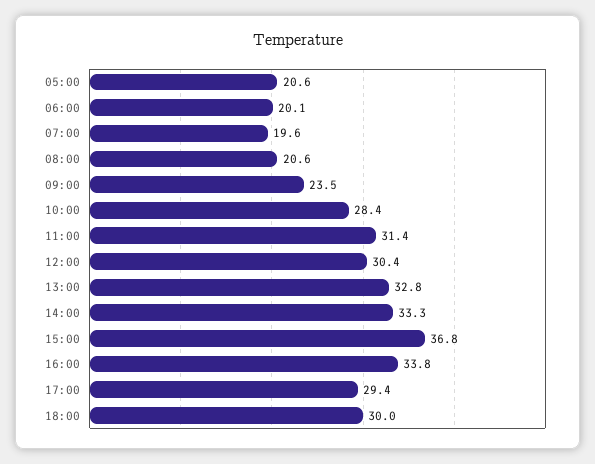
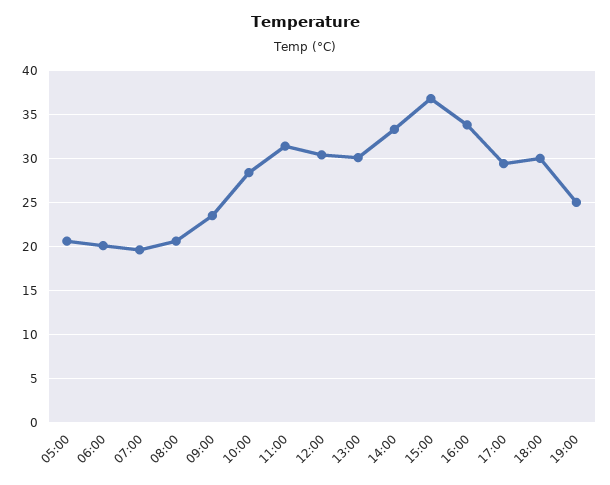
13:00: 32.8 -> 30
19:00: none -> 25

